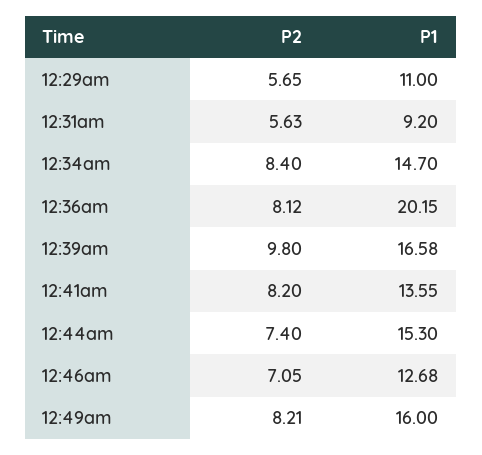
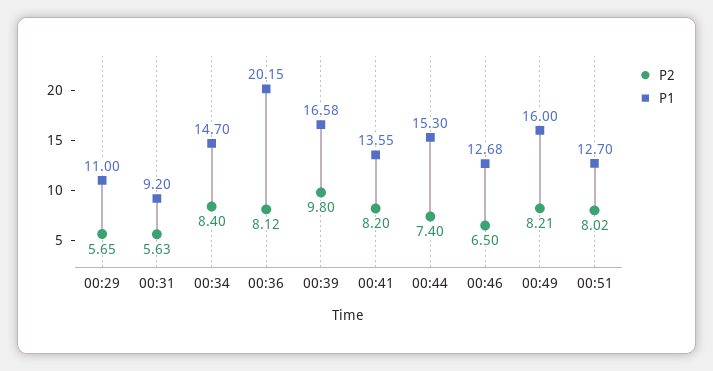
P2, 12:46am: 7.05 -> 6.5
P2, 00:51: none -> 8.02
P1, 00:51: none -> 12.7

